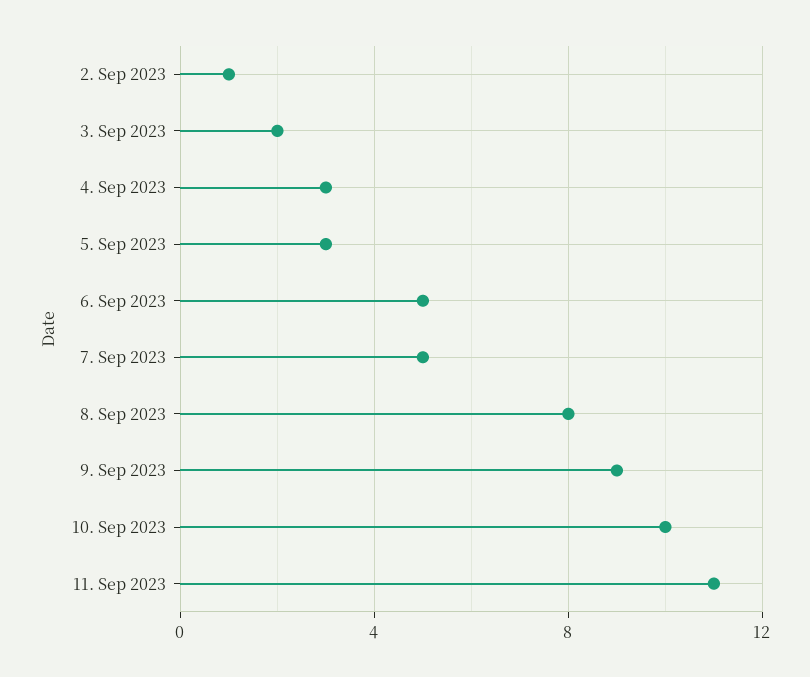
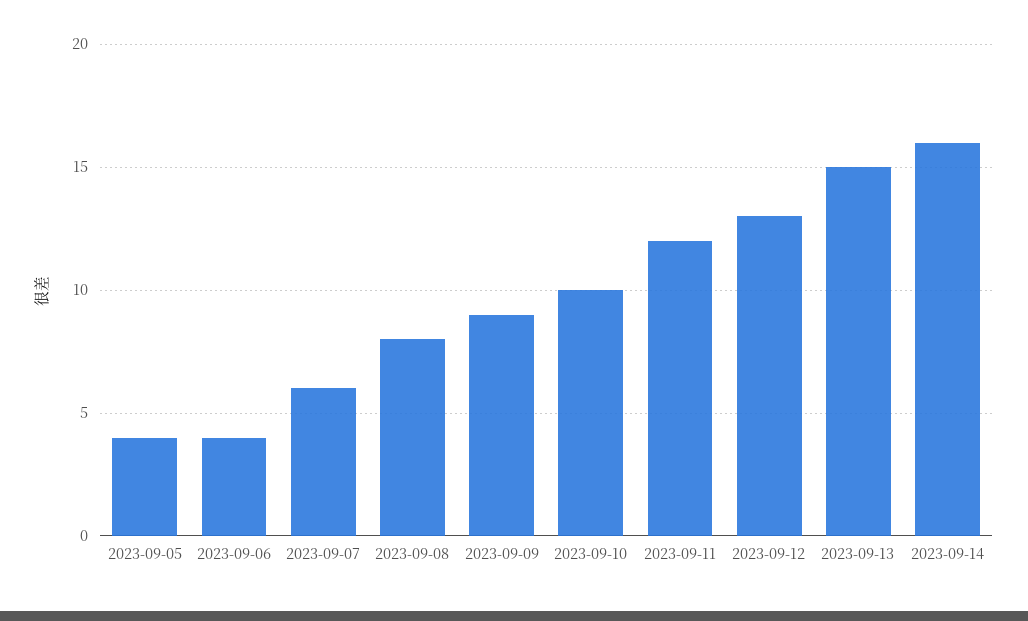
2. Sep 2023: 1 -> none
3. Sep 2023: 2 -> none
4. Sep 2023: 3 -> none
5. Sep 2023: 3 -> 4
6. Sep 2023: 5 -> 4
7. Sep 2023: 5 -> 6
11. Sep 2023: 11 -> 12
2023-09-12: none -> 13
2023-09-13: none -> 15
2023-09-14: none -> 16

